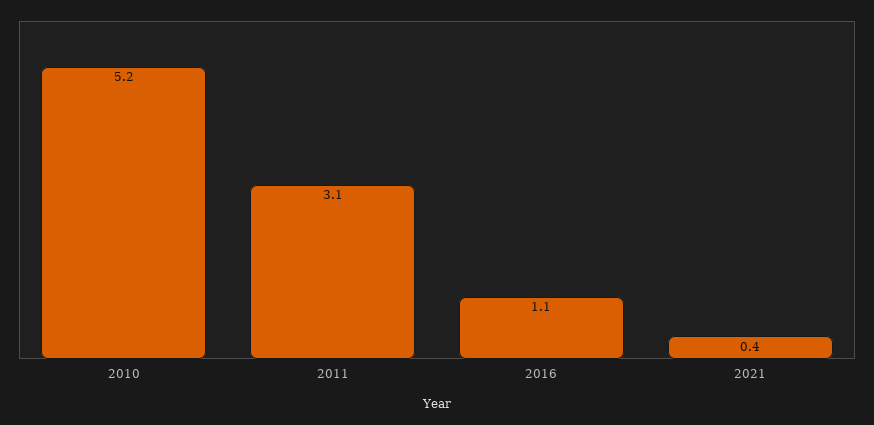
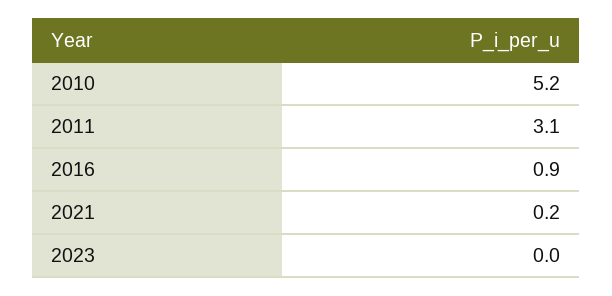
2016: 1.1 -> 0.9
2021: 0.4 -> 0.2
2023: none -> 0

